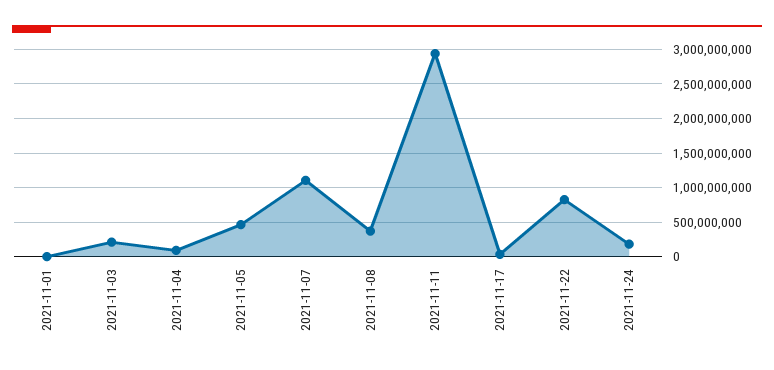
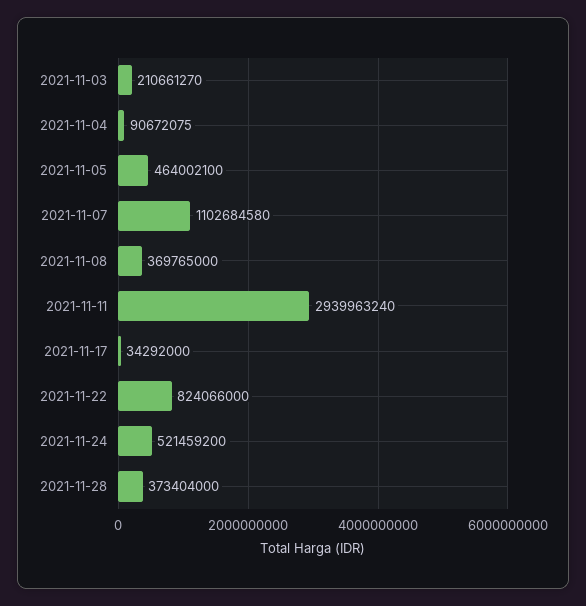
2021-11-01: 0 -> none
2021-11-24: 200000000 -> 521459200
2021-11-28: none -> 373404000

